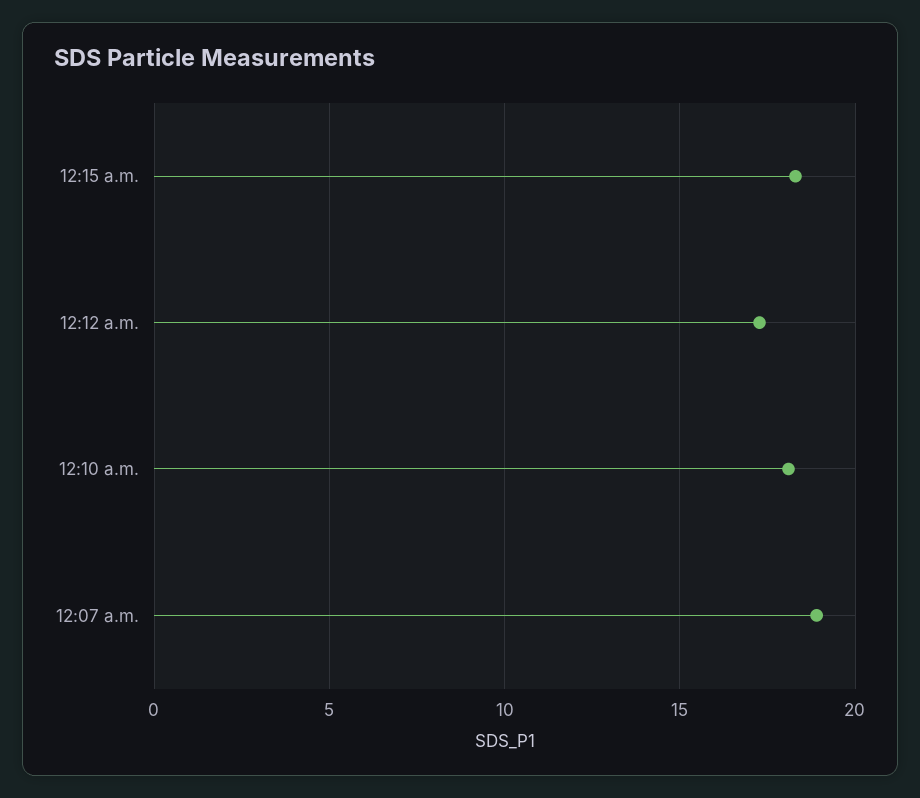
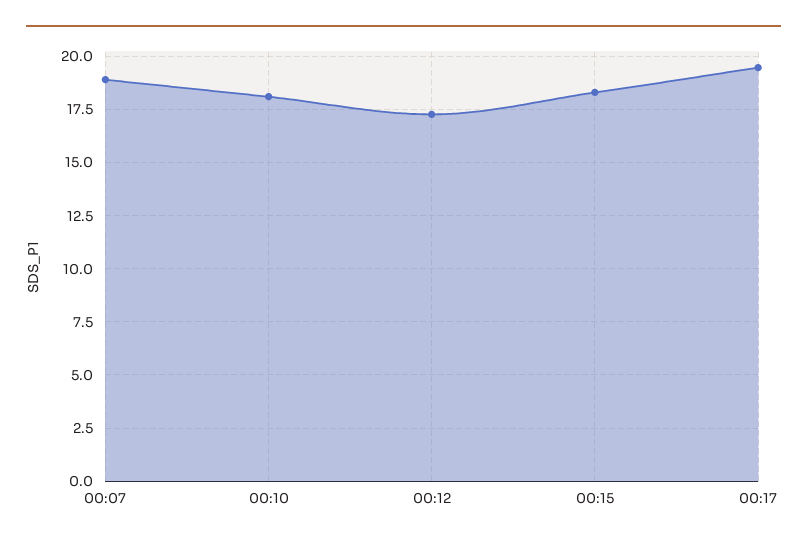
00:17: none -> 19.5

